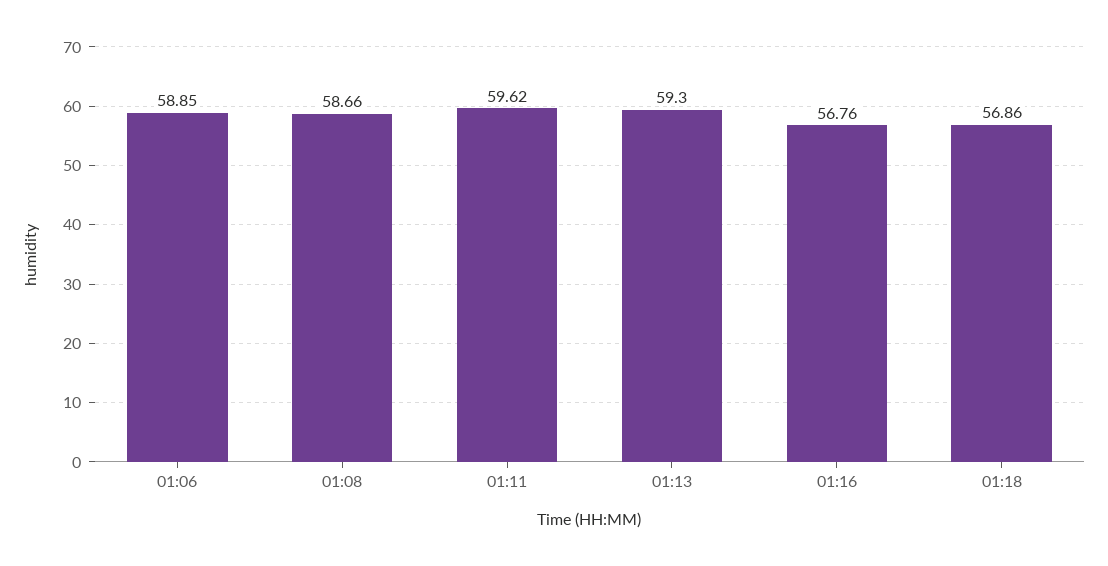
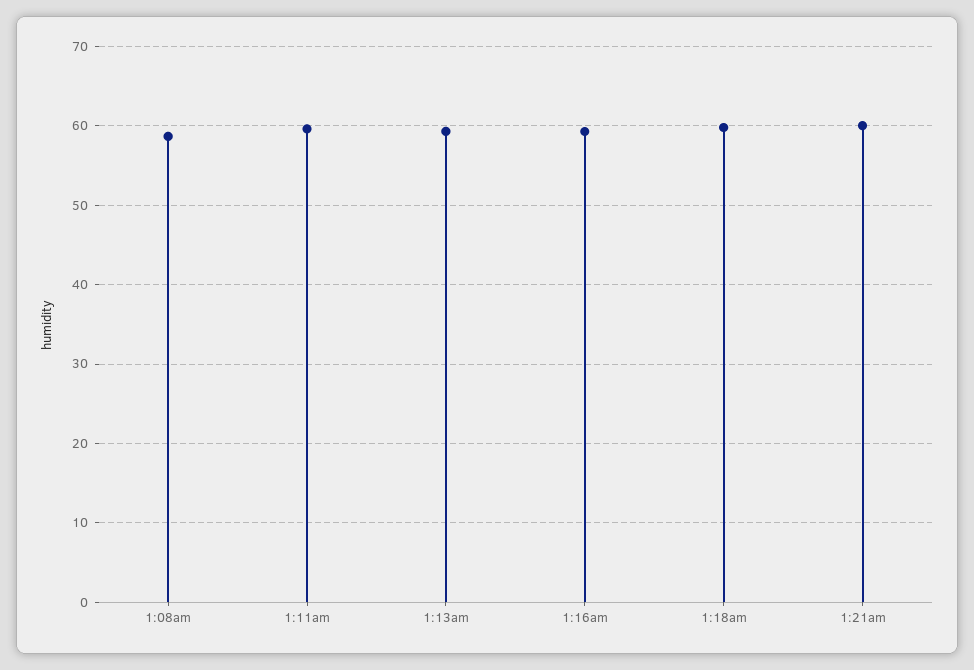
01:06: 58.85 -> none
01:16: 56.76 -> 59
01:18: 56.86 -> 60
1:21am: none -> 60

